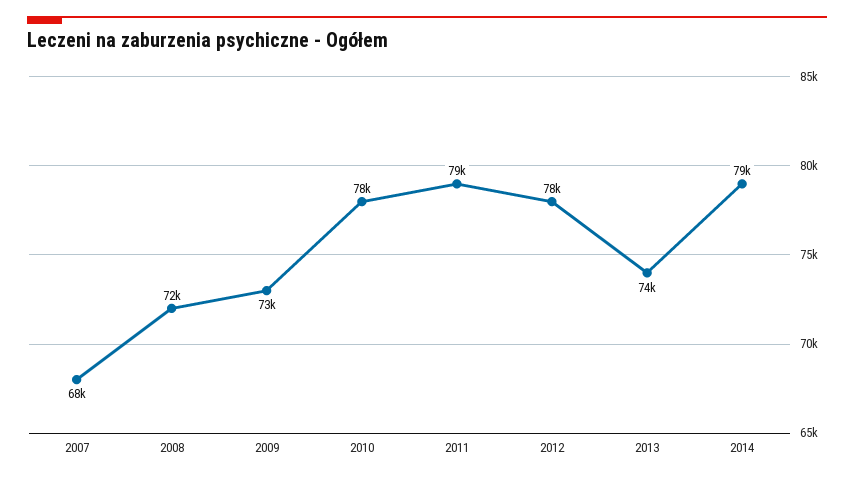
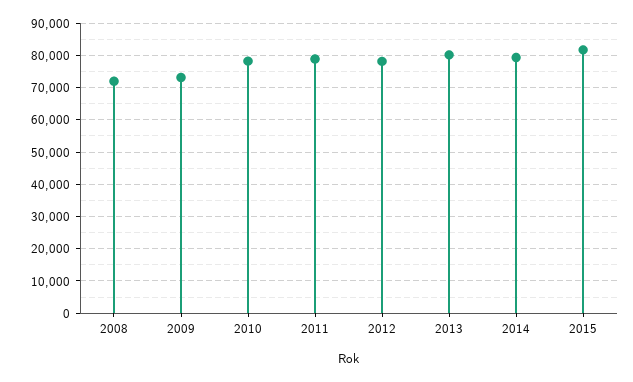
2007: 68000 -> none
2013: 74000 -> 80000
2015: none -> 82000

